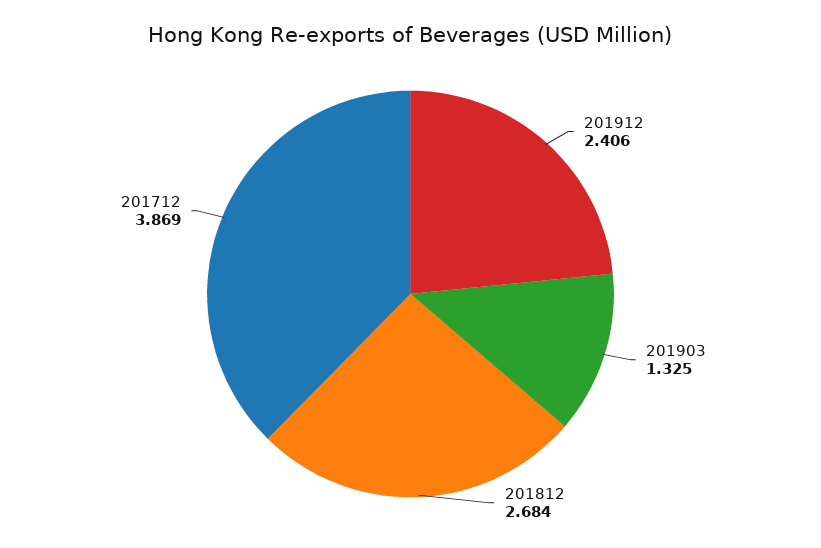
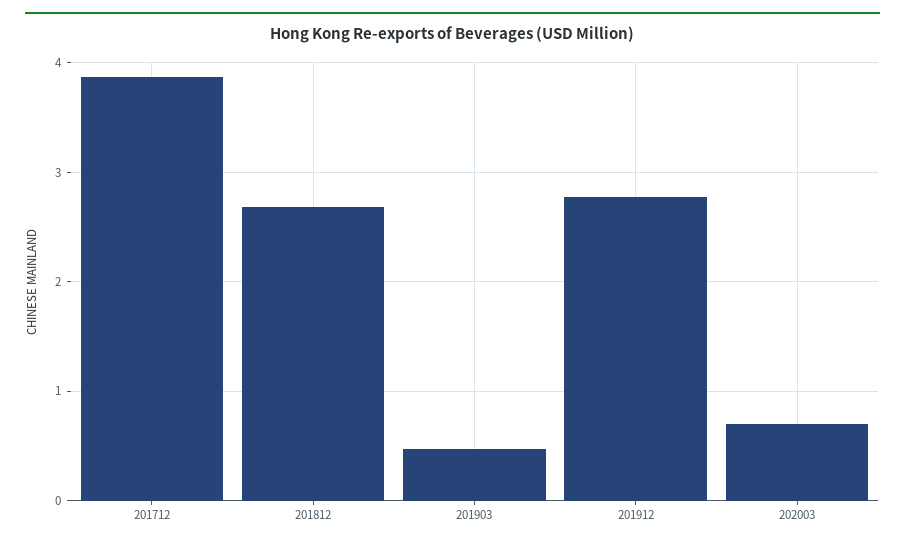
201912: 2.406 -> 2.8
201903: 1.325 -> 0.5
202003: none -> 0.7

